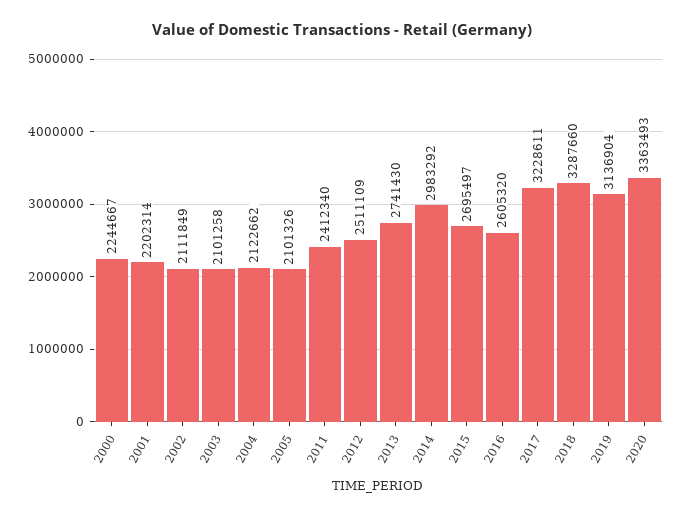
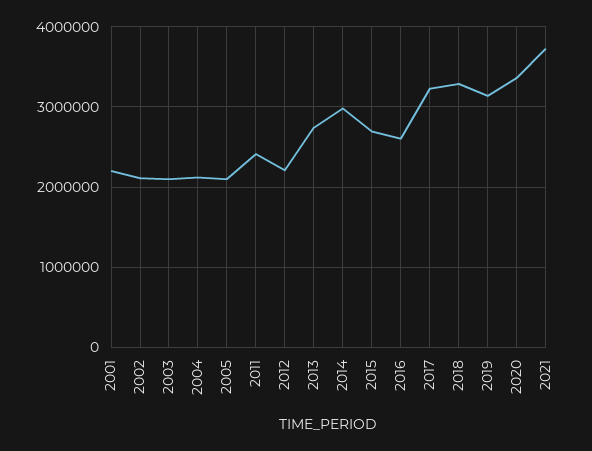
2000: 2244667 -> none
2012: 2511109 -> 2200000
2021: none -> 3700000

